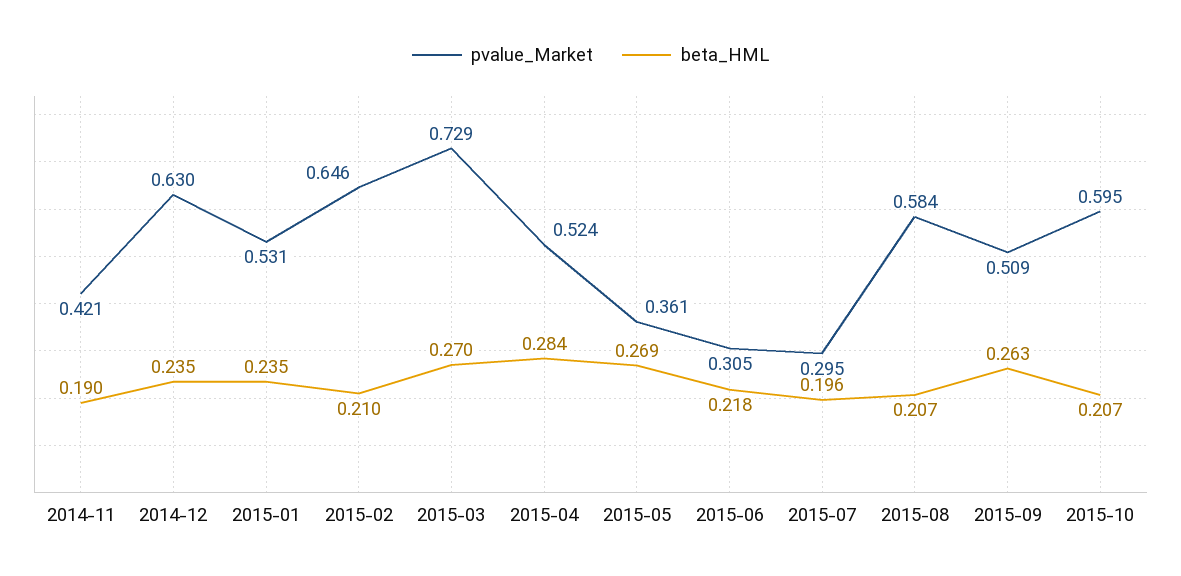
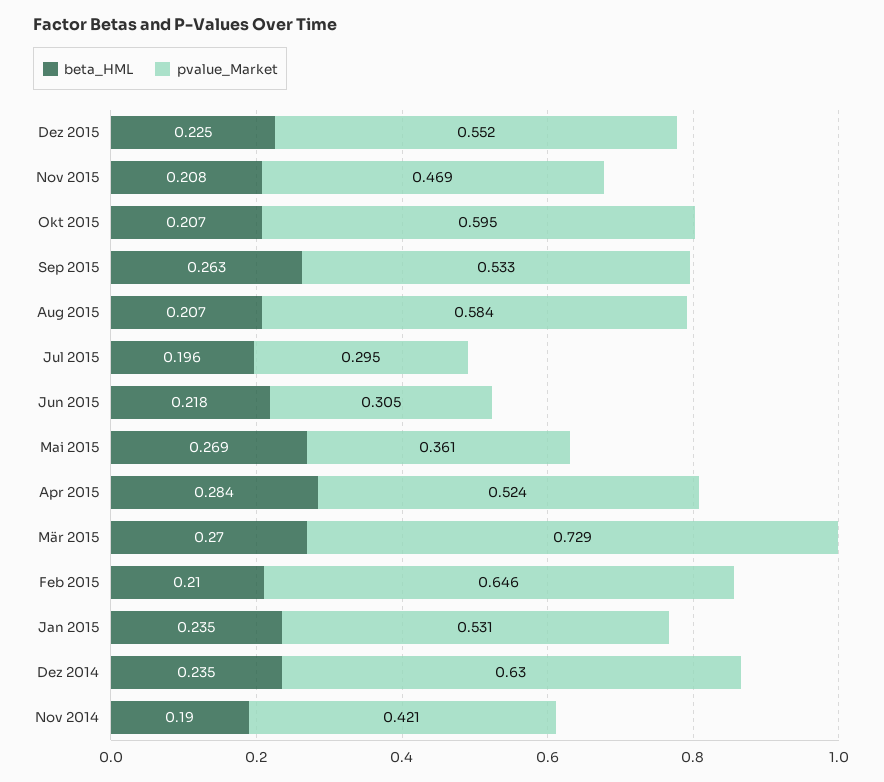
pvalue_Market, 2015-09: 0.509 -> 0.533
beta_HML, Dez 2015: none -> 0.225
pvalue_Market, Dez 2015: none -> 0.552
beta_HML, Nov 2015: none -> 0.208
pvalue_Market, Nov 2015: none -> 0.469

